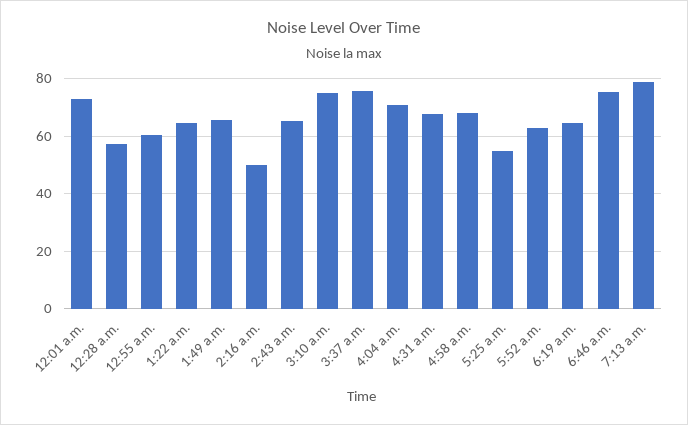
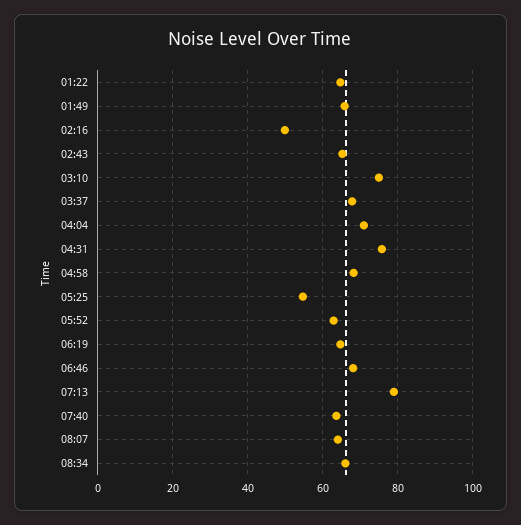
12:01 a.m.: 72.5 -> none
12:28 a.m.: 57.5 -> none
12:55 a.m.: 60 -> none
3:37 a.m.: 75 -> 68
4:31 a.m.: 67.5 -> 76
6:46 a.m.: 75 -> 68
07:40: none -> 64
08:07: none -> 64
08:34: none -> 66

